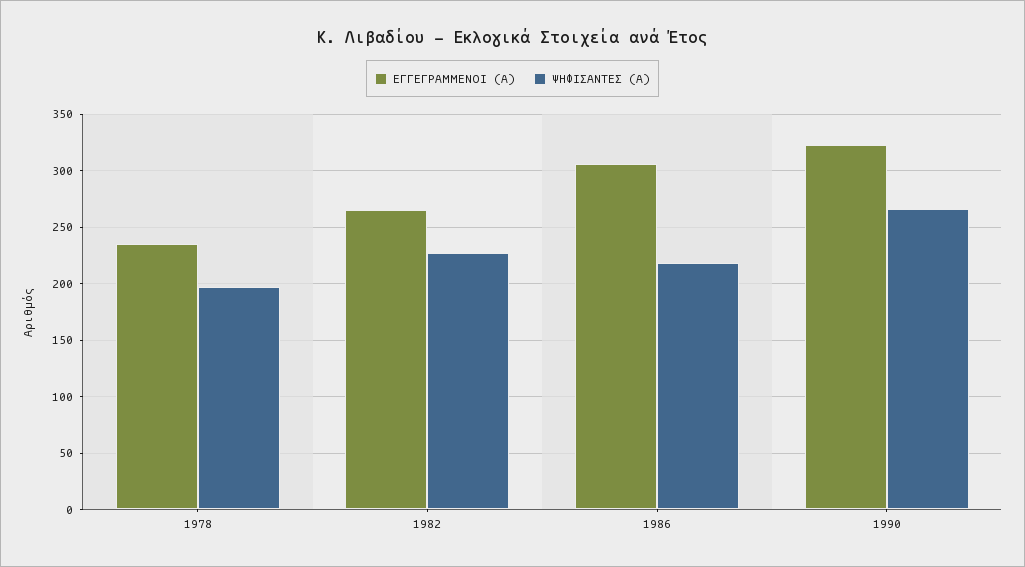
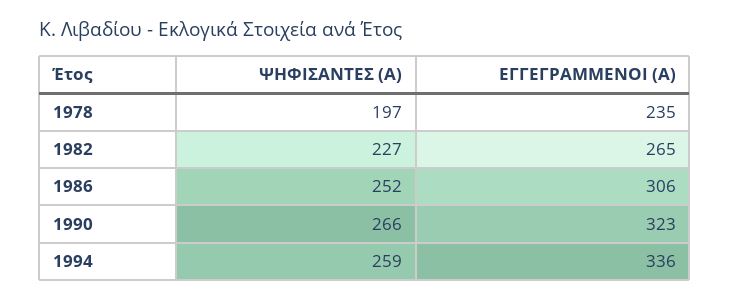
ΨΗΦΙΣΑΝΤΕΣ (Α), 1986: 220 -> 252
ΨΗΦΙΣΑΝΤΕΣ (Α), 1994: none -> 259
ΕΓΓΕΓΡΑΜΜΕΝΟΙ (Α), 1994: none -> 336

